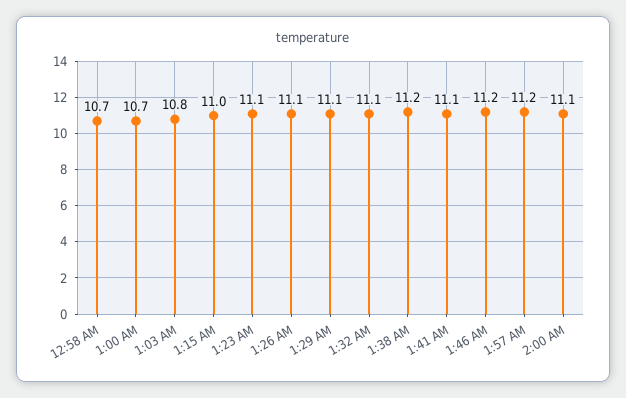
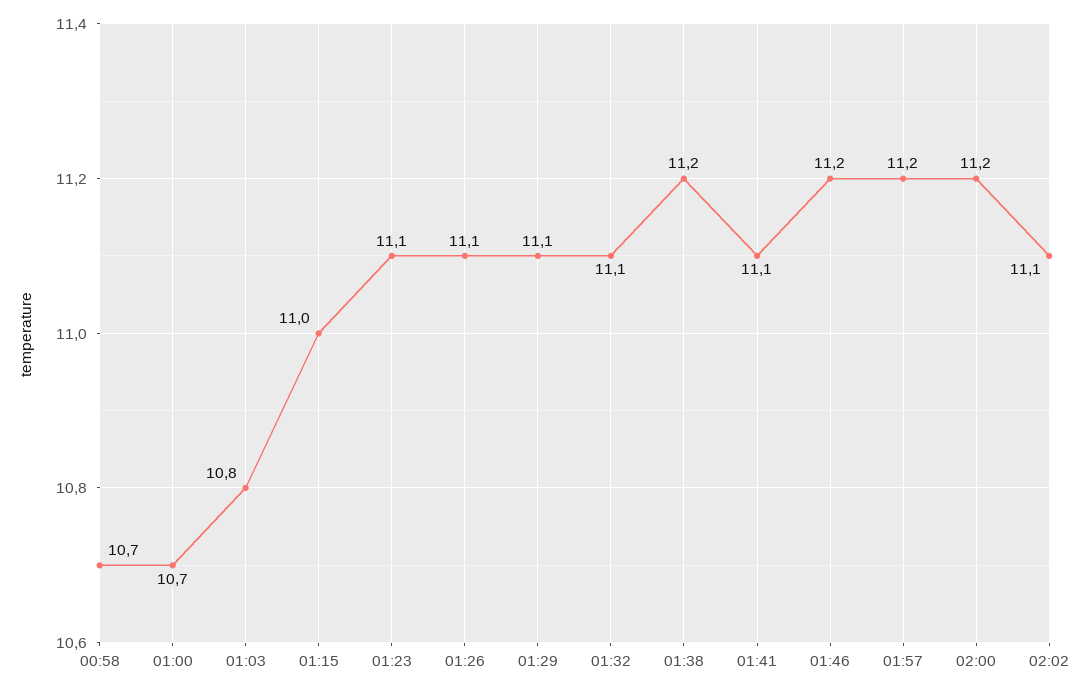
2:00 AM: 11.1 -> 11.2
02:02: none -> 11.1

